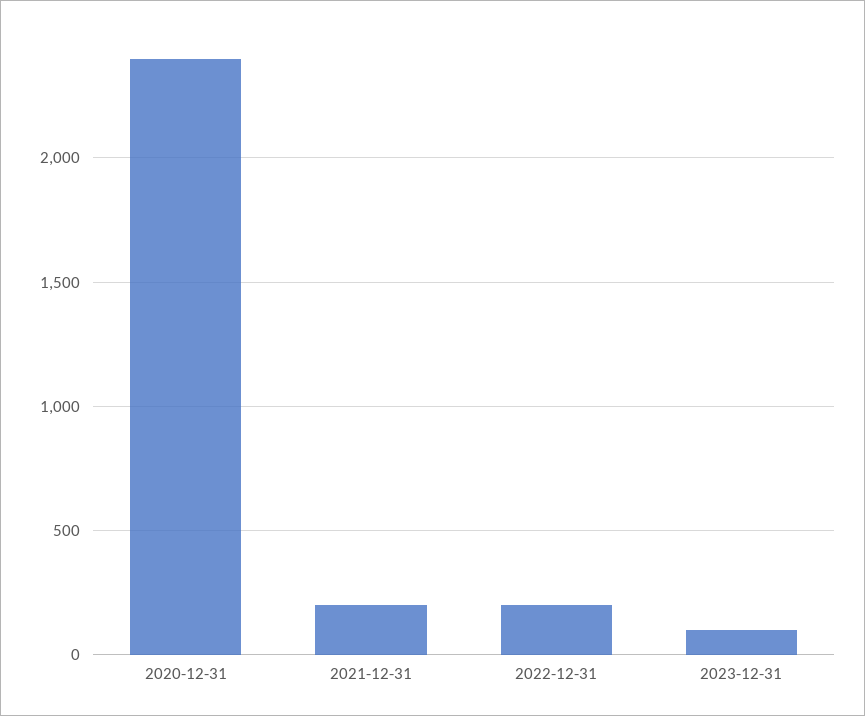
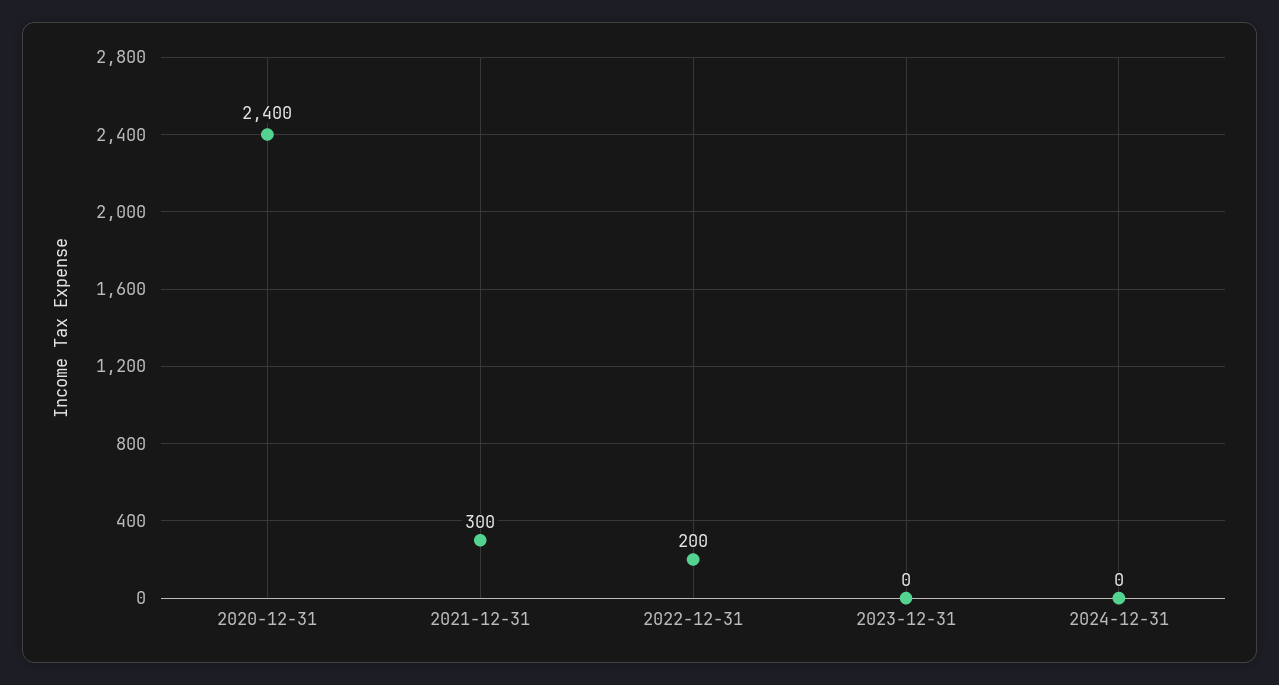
2021-12-31: 200 -> 300
2023-12-31: 100 -> 0
2024-12-31: none -> 0

